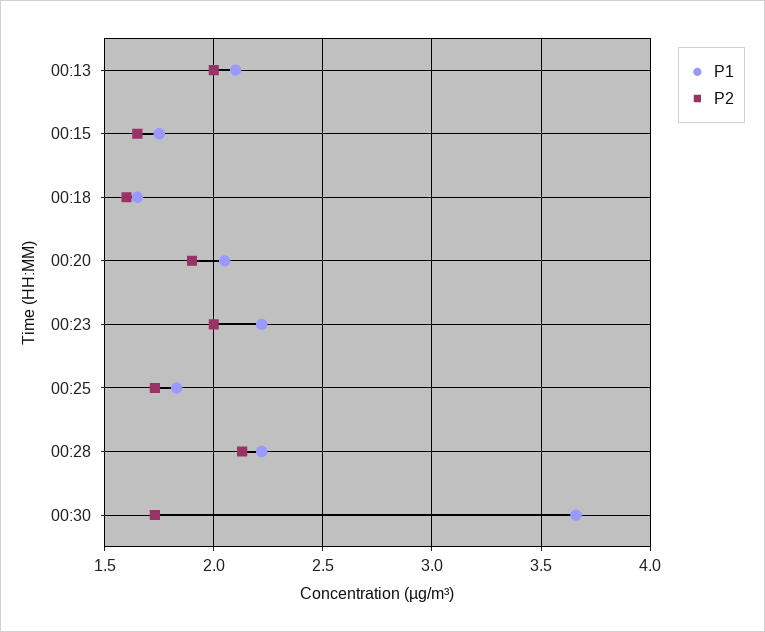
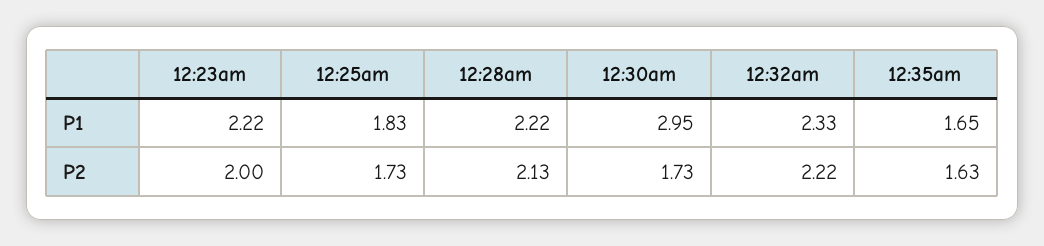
P1, 00:13: 2.1 -> none
P2, 00:13: 2 -> none
P1, 00:15: 1.75 -> none
P2, 00:15: 1.65 -> none
P1, 00:18: 1.65 -> none
P2, 00:18: 1.6 -> none
P1, 00:20: 2.05 -> none
P2, 00:20: 1.9 -> none
P1, 00:30: 3.65 -> 2.95
P1, 12:32am: none -> 2.33
P1, 12:35am: none -> 1.65
P2, 12:32am: none -> 2.22
P2, 12:35am: none -> 1.63

